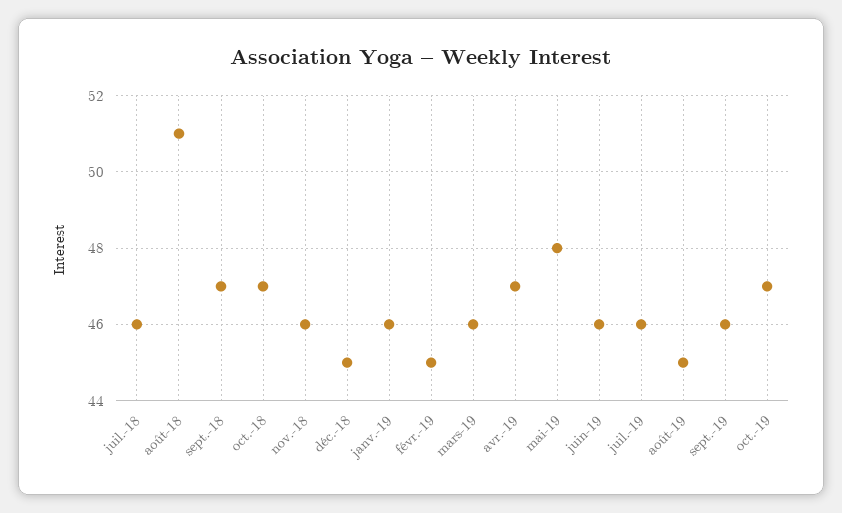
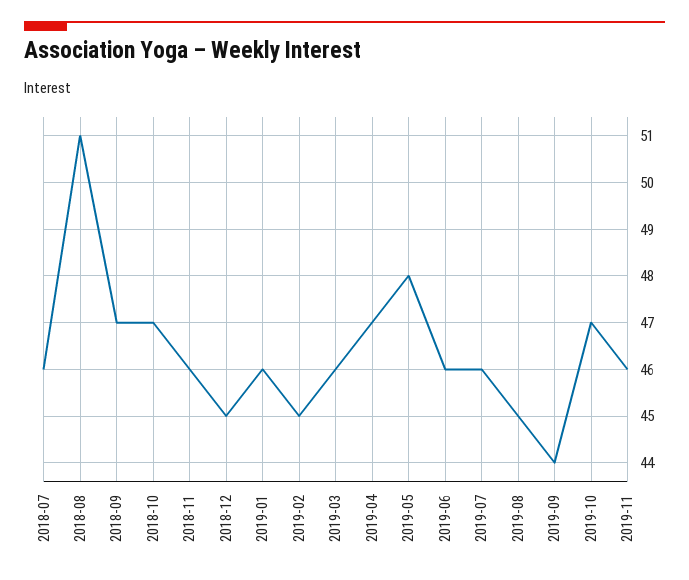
sept.-19: 46 -> 44
2019-11: none -> 46

